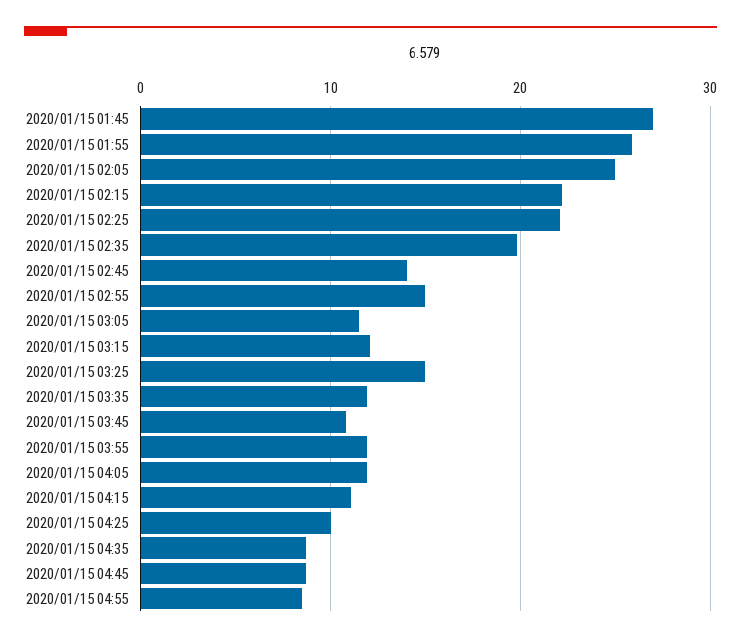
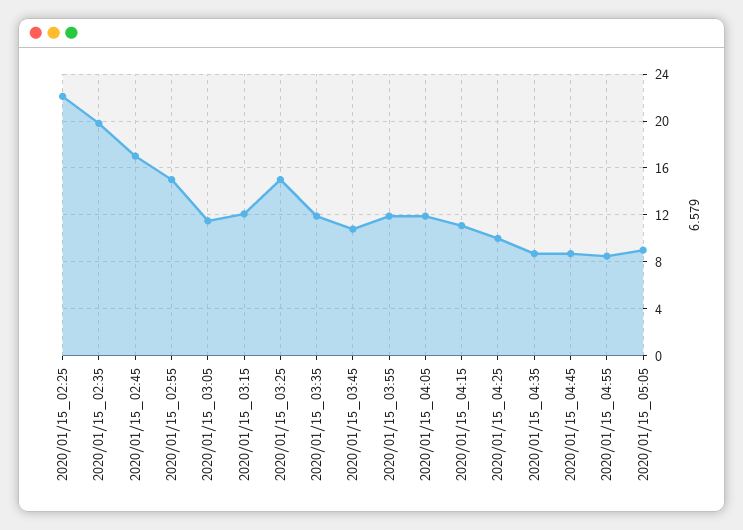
2020/01/15 01:45: 27 -> none
2020/01/15 01:55: 26 -> none
2020/01/15 02:05: 25 -> none
2020/01/15 02:15: 22 -> none
2020/01/15 02:45: 14 -> 17
2020/01/15_05:05: none -> 9

